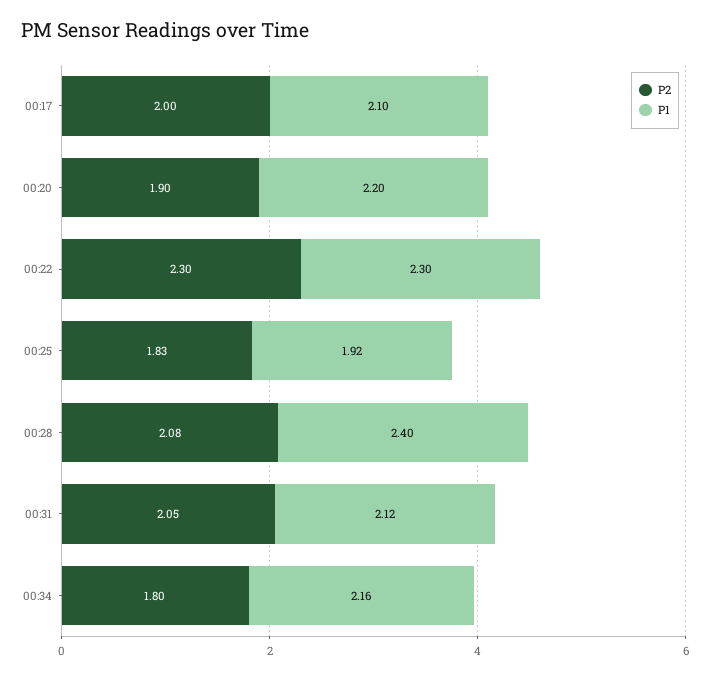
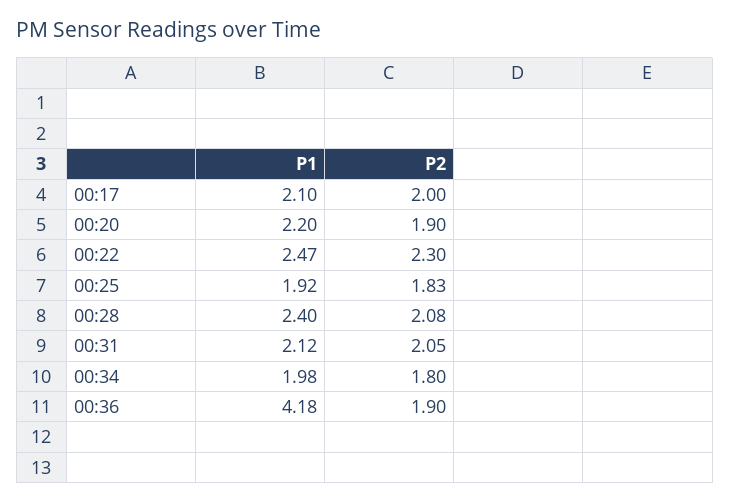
P1, 00:22: 2.3 -> 2.47
P1, 00:34: 2.16 -> 1.98
P1, 00:36: none -> 4.18
P2, 00:36: none -> 1.9

